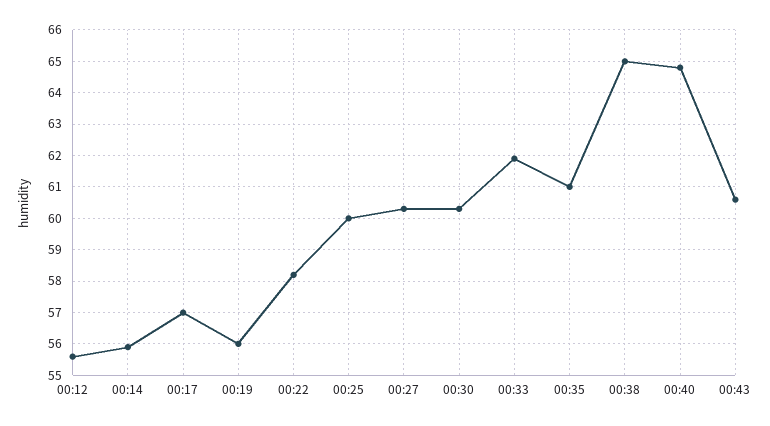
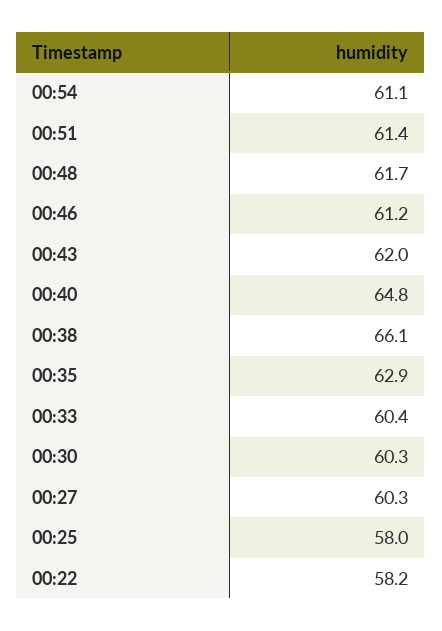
00:12: 55.5 -> none
00:14: 56 -> none
00:17: 57 -> none
00:19: 56 -> none
00:25: 60 -> 58
00:33: 62 -> 60.4
00:35: 61 -> 62.9
00:38: 65 -> 66.1
00:43: 60.5 -> 62
00:54: none -> 61.1
00:51: none -> 61.4
00:48: none -> 61.7
00:46: none -> 61.2

